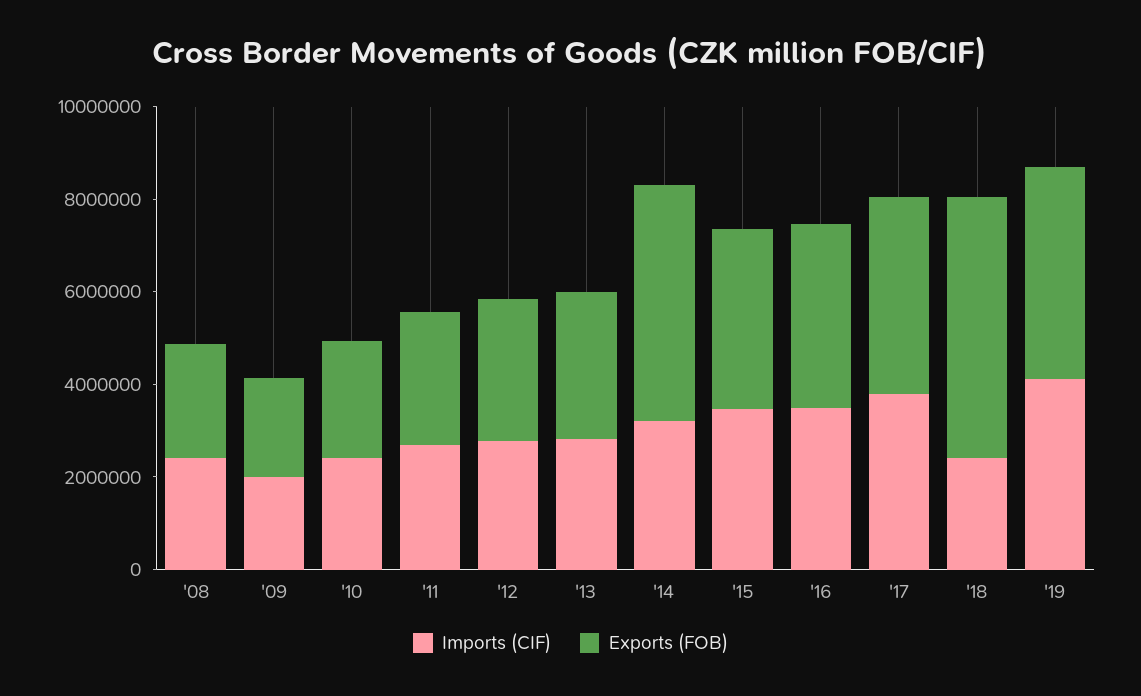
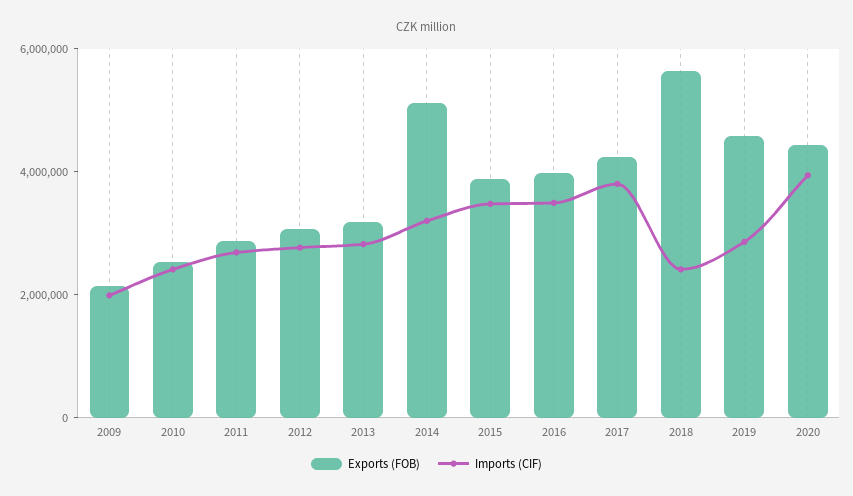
Imports (CIF), '08: 2500000 -> none
Exports (FOB), '08: 2500000 -> none
Imports (CIF), '19: 4000000 -> 3000000
Exports (FOB), 2020: none -> 4500000
Imports (CIF), 2020: none -> 4000000

